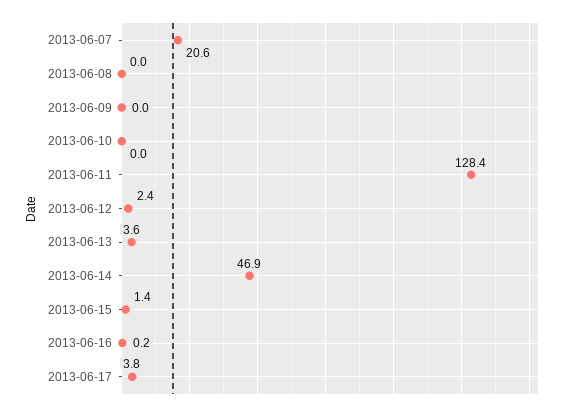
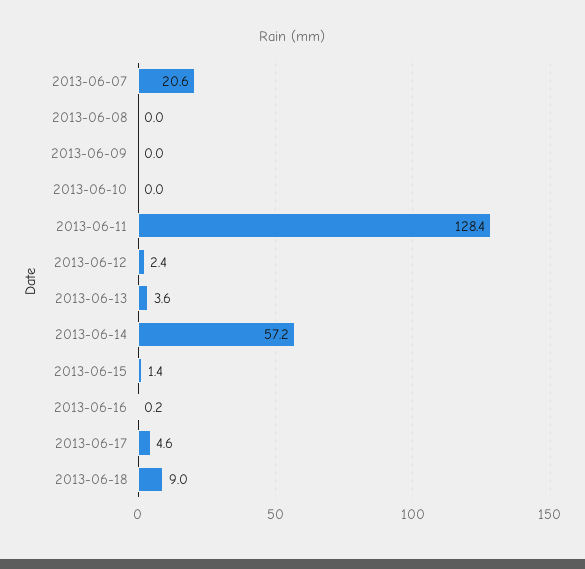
2013-06-14: 46.9 -> 57.2
2013-06-17: 3.8 -> 4.6
2013-06-18: none -> 9

